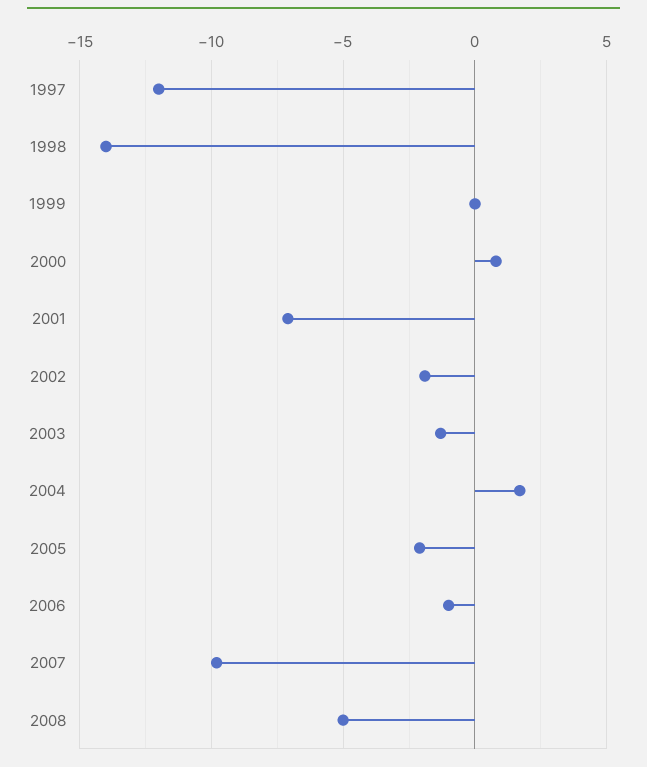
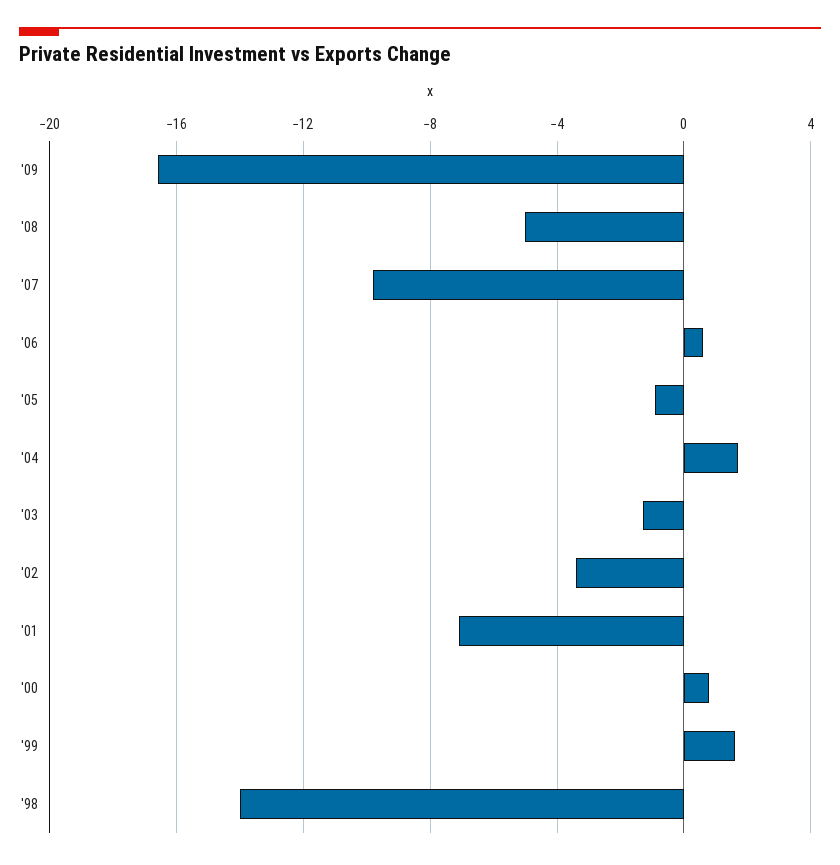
1997: -12 -> none
1999: 0 -> 1.5
2002: -2 -> -3.5
2005: -2 -> -1
2006: -1 -> 0.5
'09: none -> -16.5

